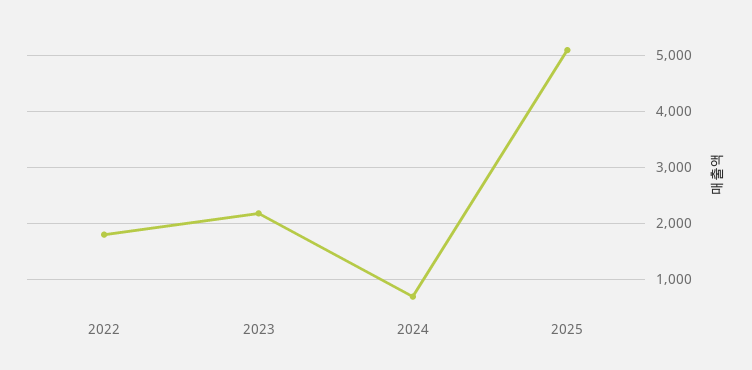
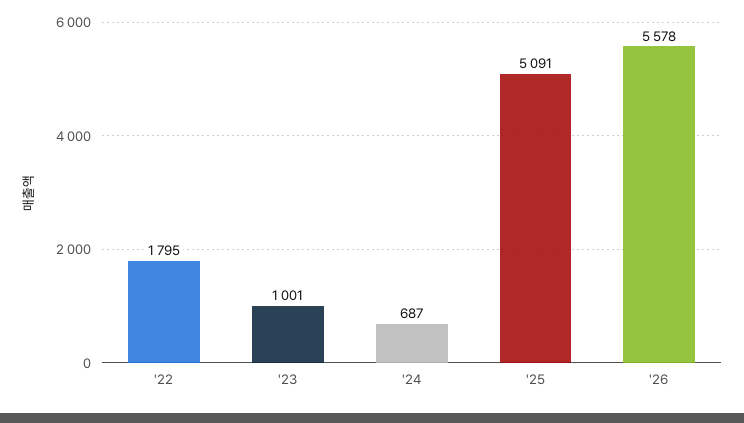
2023: 2200 -> 1001
'26: none -> 5578

